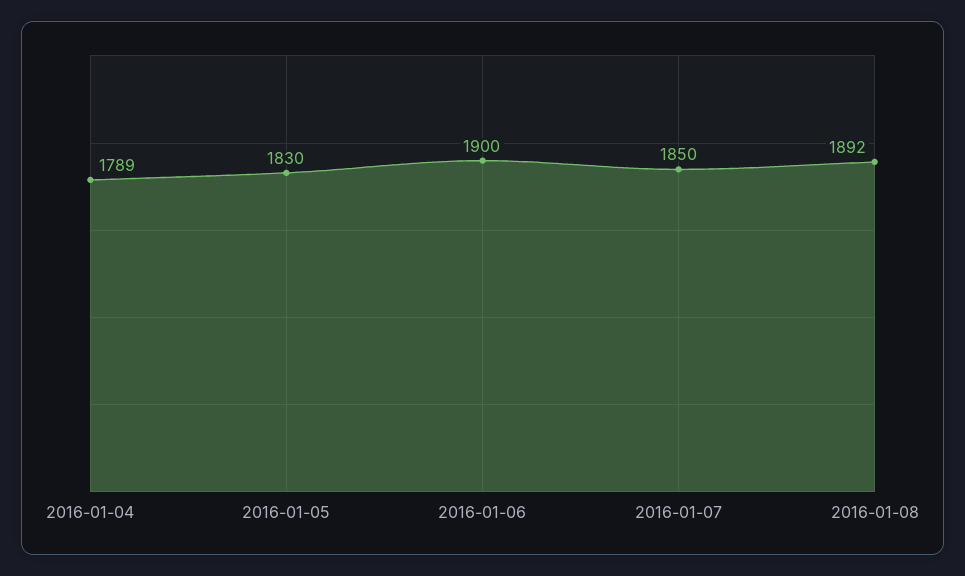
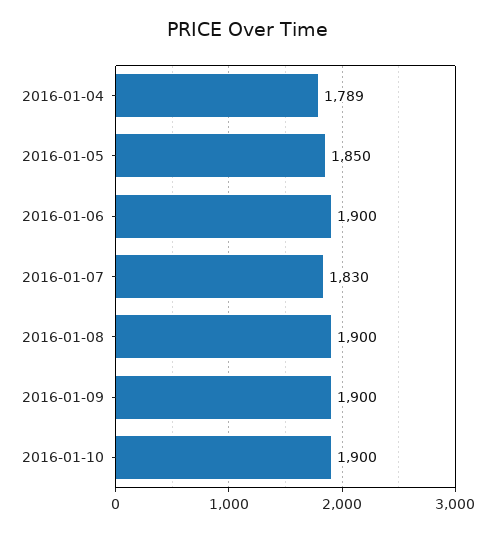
2016-01-05: 1830 -> 1850
2016-01-07: 1850 -> 1830
2016-01-08: 1892 -> 1900
2016-01-09: none -> 1900
2016-01-10: none -> 1900

